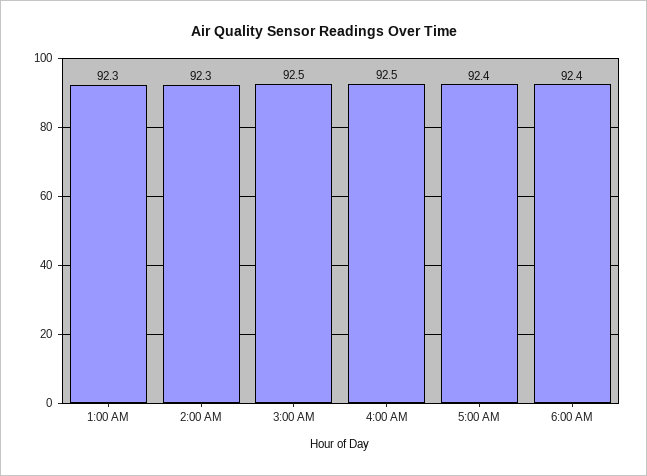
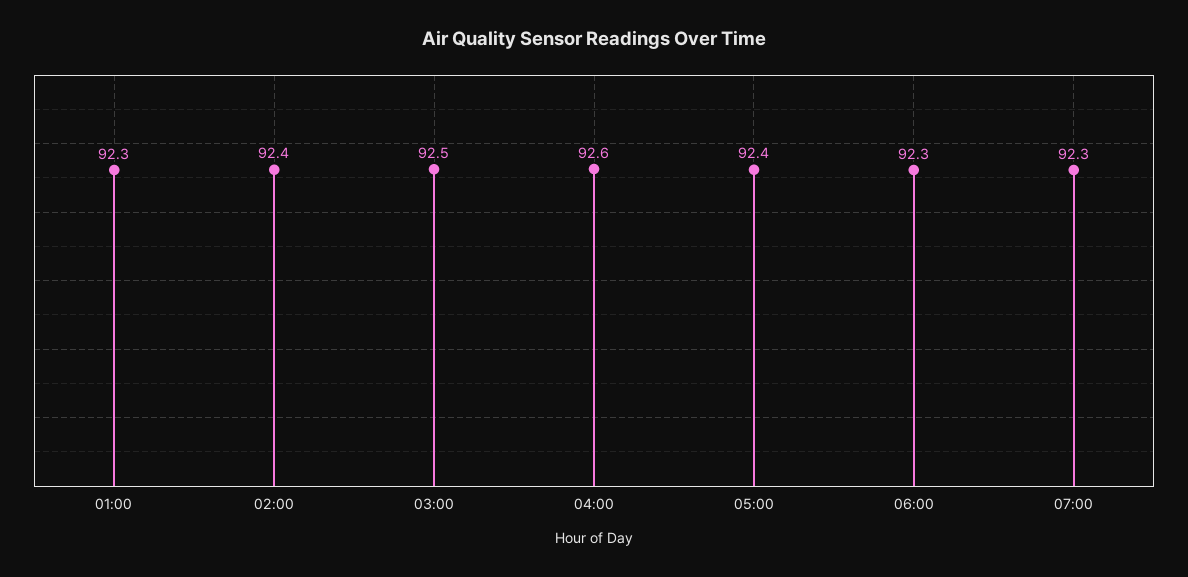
2:00 AM: 92.3 -> 92.4
4:00 AM: 92.5 -> 92.6
6:00 AM: 92.4 -> 92.3
07:00: none -> 92.3

